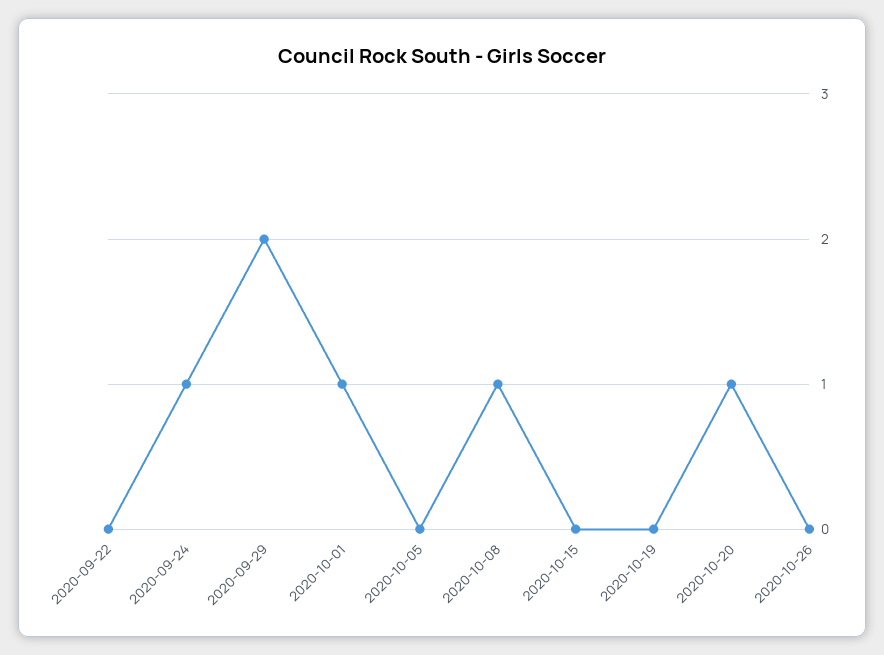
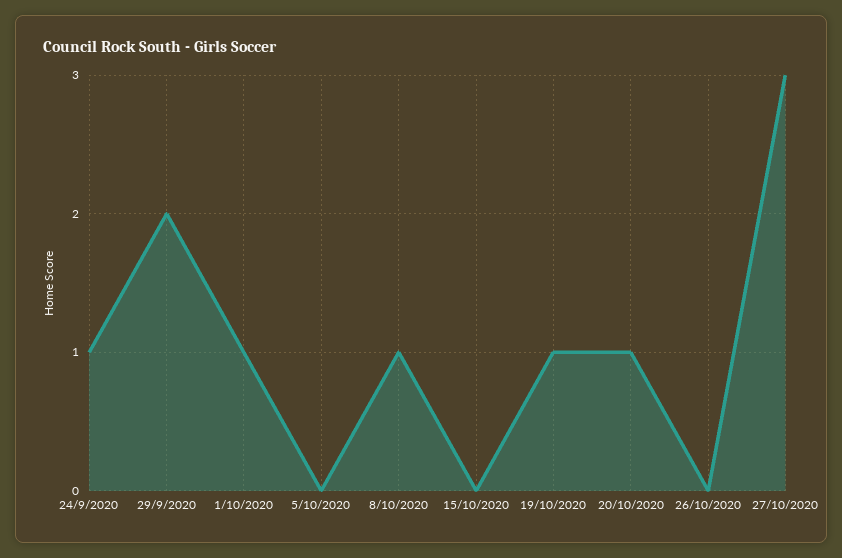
2020-09-22: 0 -> none
2020-10-19: 0 -> 1
27/10/2020: none -> 3

